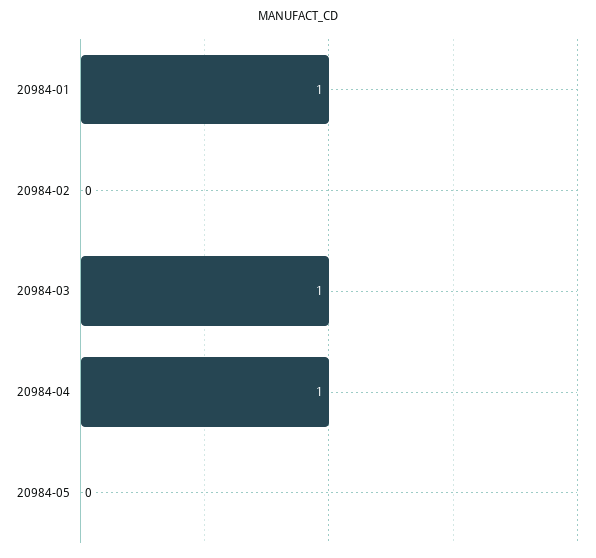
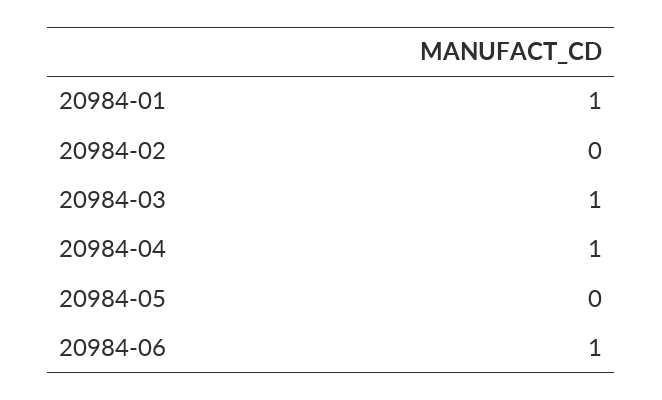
20984-06: none -> 1

